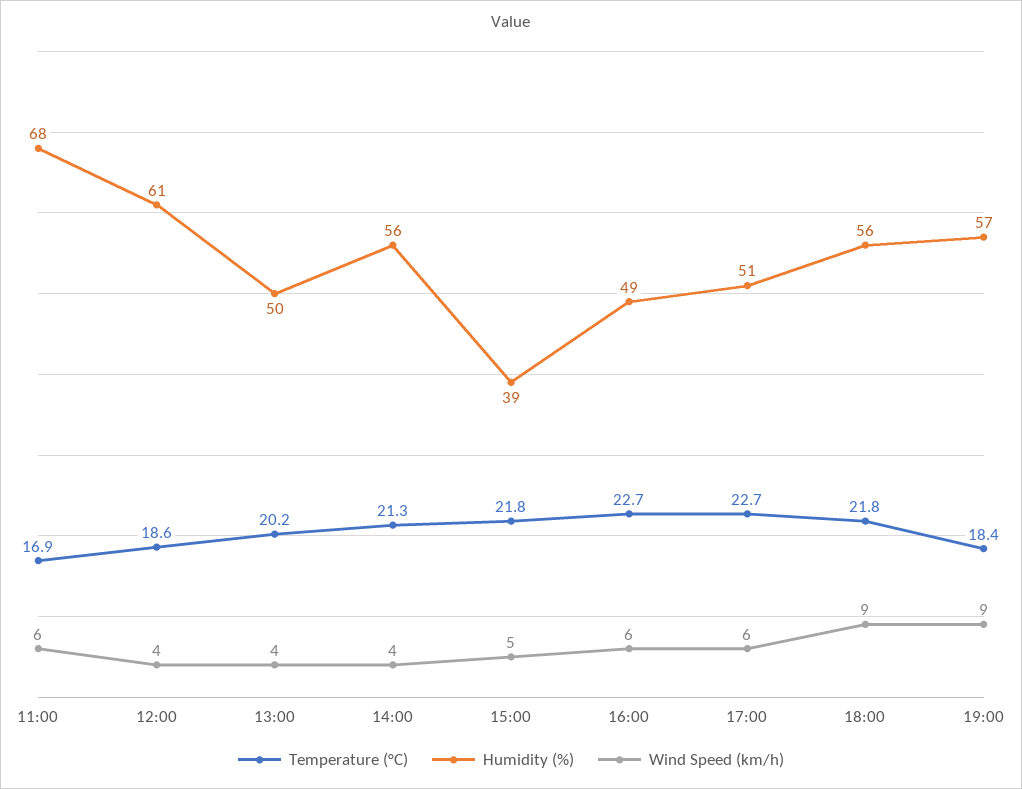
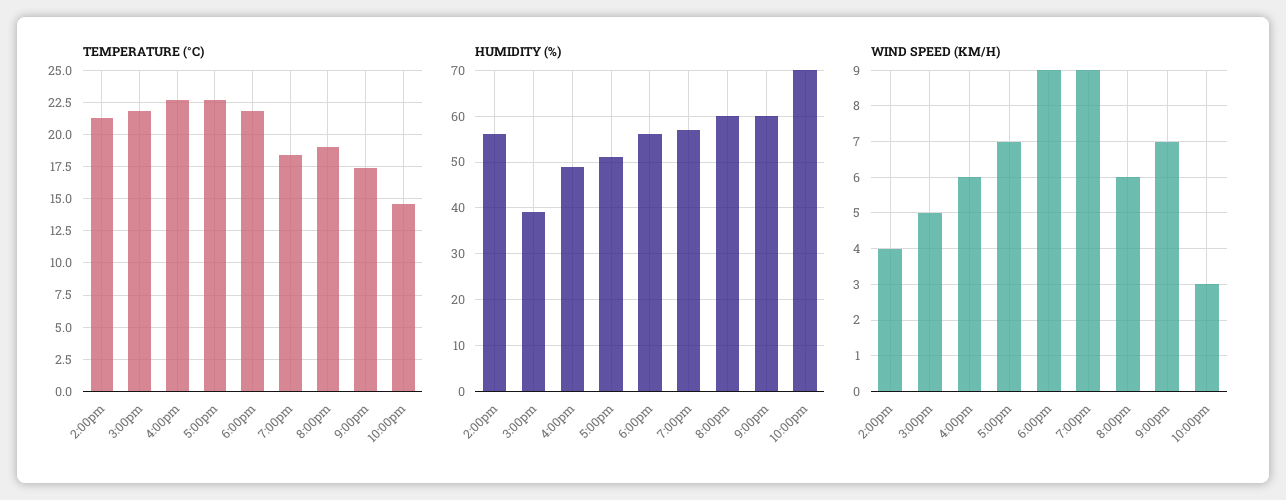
Temperature (°C), 11:00: 16.9 -> none
Humidity (%), 11:00: 68 -> none
Wind Speed (km/h), 11:00: 6 -> none
Temperature (°C), 12:00: 18.6 -> none
Humidity (%), 12:00: 61 -> none
Wind Speed (km/h), 12:00: 4 -> none
Temperature (°C), 13:00: 20.2 -> none
Humidity (%), 13:00: 50 -> none
Wind Speed (km/h), 13:00: 4 -> none
Wind Speed (km/h), 17:00: 6 -> 7
Temperature (°C), 8:00pm: none -> 19
Temperature (°C), 9:00pm: none -> 17.5
Temperature (°C), 10:00pm: none -> 14.5
Humidity (%), 8:00pm: none -> 60
Humidity (%), 9:00pm: none -> 60
Humidity (%), 10:00pm: none -> 70
Wind Speed (km/h), 8:00pm: none -> 6
Wind Speed (km/h), 9:00pm: none -> 7
Wind Speed (km/h), 10:00pm: none -> 3

